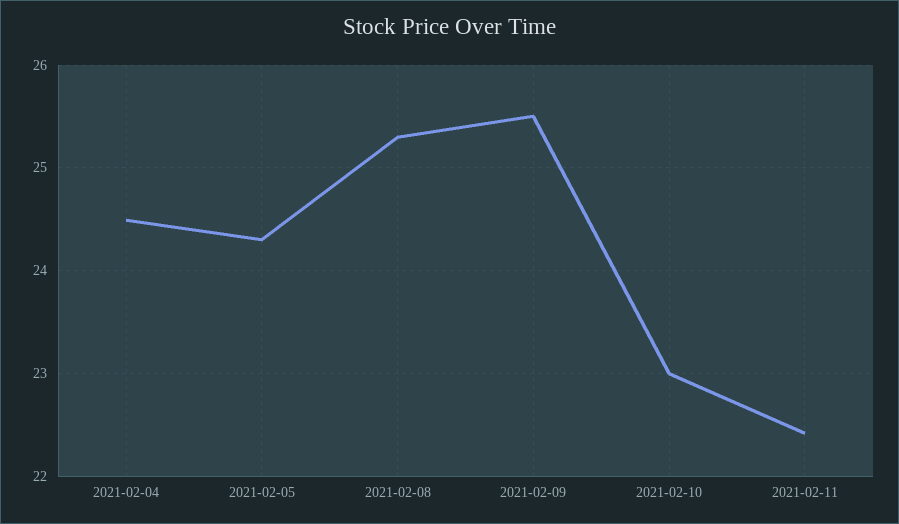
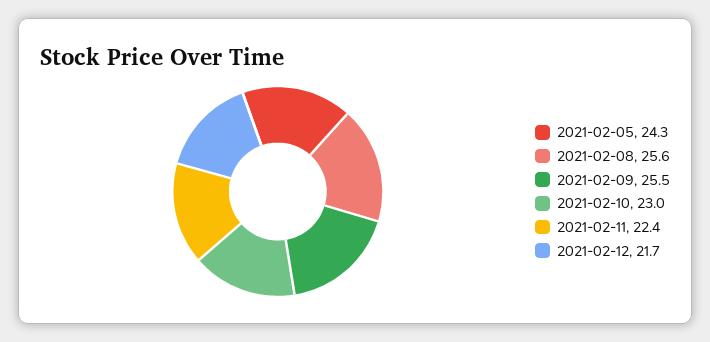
2021-02-04: 24.5 -> none
2021-02-08: 25.3 -> 25.6
2021-02-12: none -> 21.7

